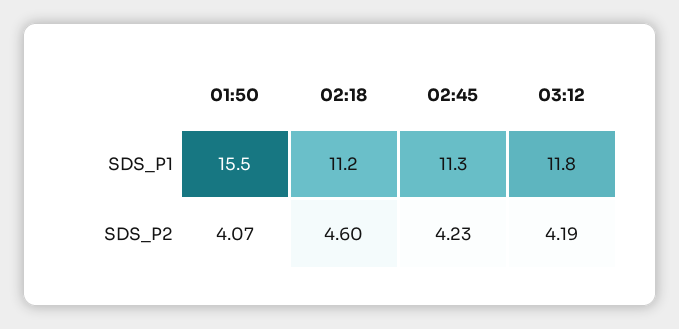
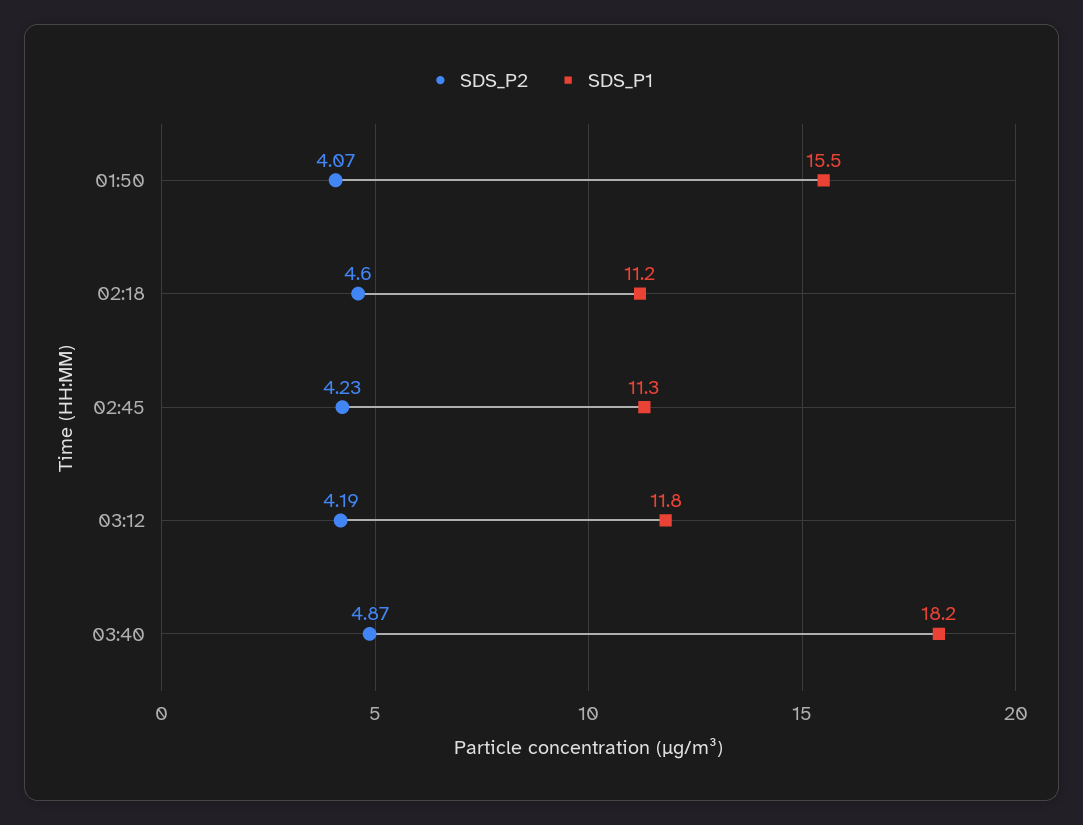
SDS_P2, 03:40: none -> 4.87
SDS_P1, 03:40: none -> 18.2

